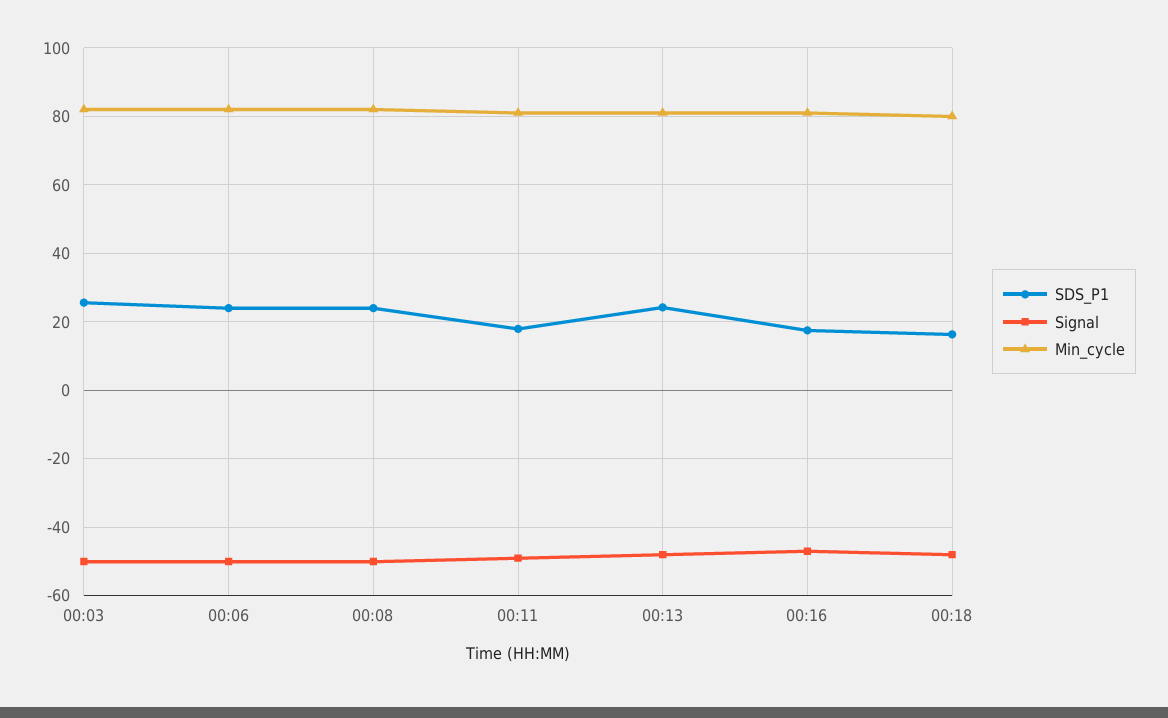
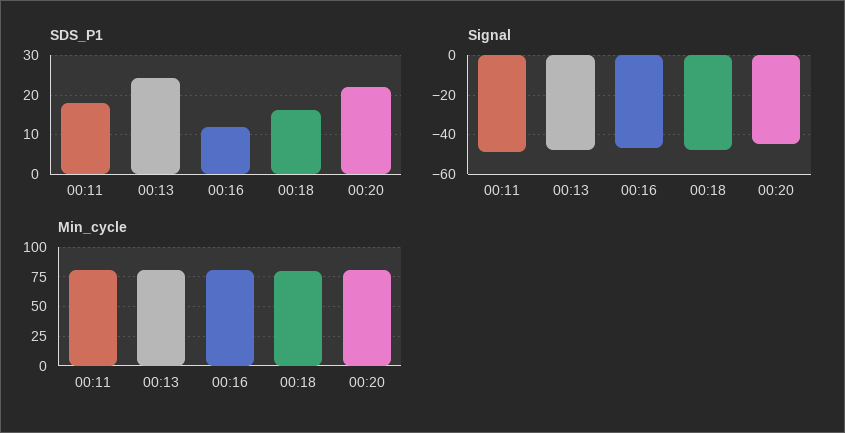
SDS_P1, 00:03: 26 -> none
Signal, 00:03: -50 -> none
Min_cycle, 00:03: 82 -> none
SDS_P1, 00:06: 24 -> none
Signal, 00:06: -50 -> none
Min_cycle, 00:06: 82 -> none
SDS_P1, 00:08: 24 -> none
Signal, 00:08: -50 -> none
Min_cycle, 00:08: 82 -> none
SDS_P1, 00:16: 18 -> 12
SDS_P1, 00:20: none -> 22
Signal, 00:20: none -> -45
Min_cycle, 00:20: none -> 75

